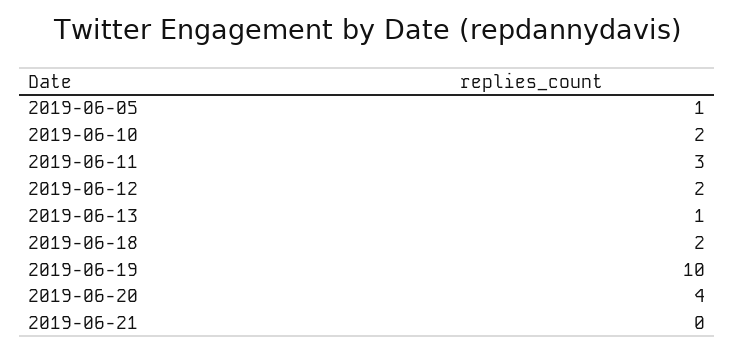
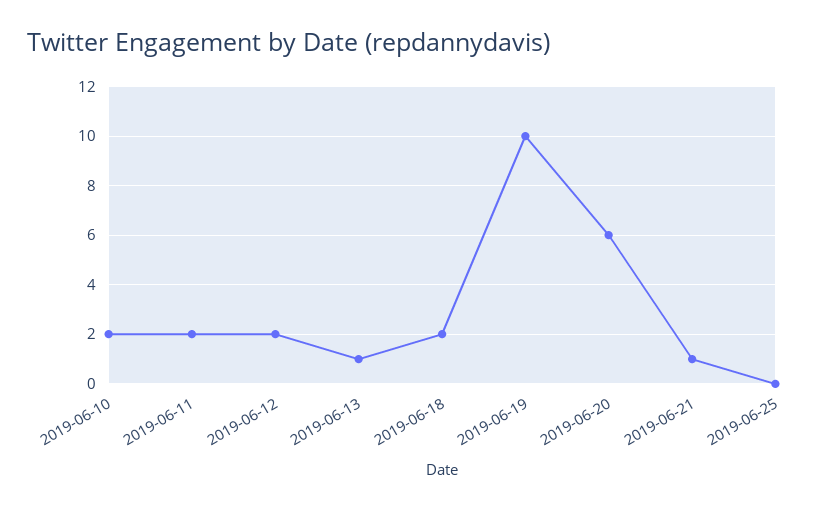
2019-06-05: 1 -> none
2019-06-11: 3 -> 2
2019-06-20: 4 -> 6
2019-06-21: 0 -> 1
2019-06-25: none -> 0

